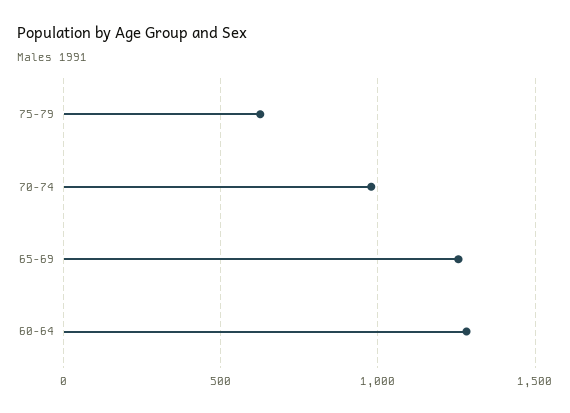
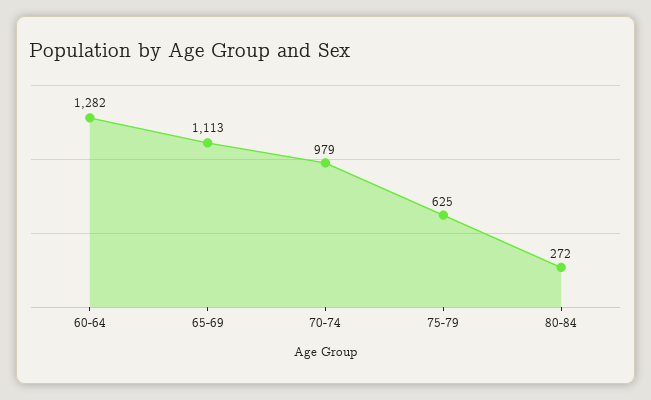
65-69: 1250 -> 1113
80-84: none -> 272

